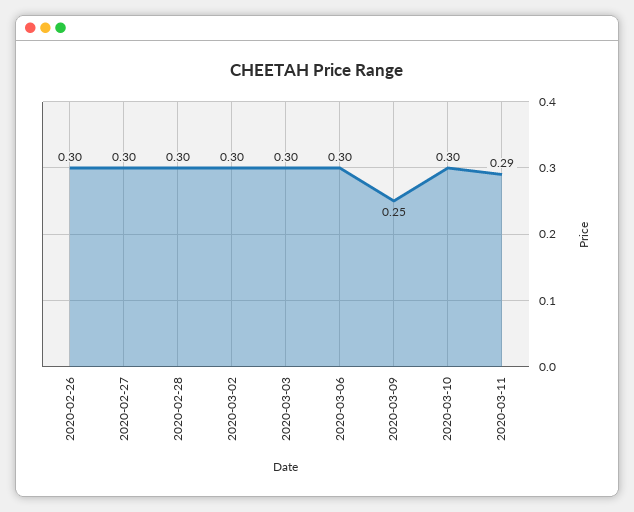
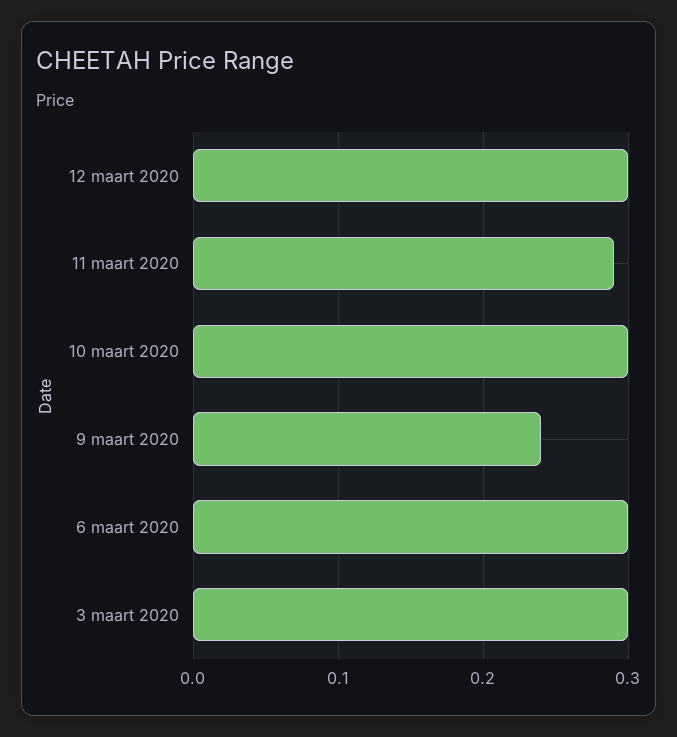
2020-02-26: 0.3 -> none
2020-02-27: 0.3 -> none
2020-02-28: 0.3 -> none
2020-03-02: 0.3 -> none
2020-03-09: 0.25 -> 0.24
12 maart 2020: none -> 0.3

